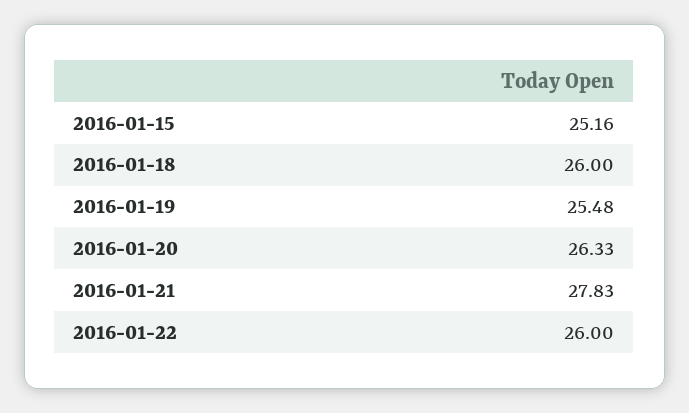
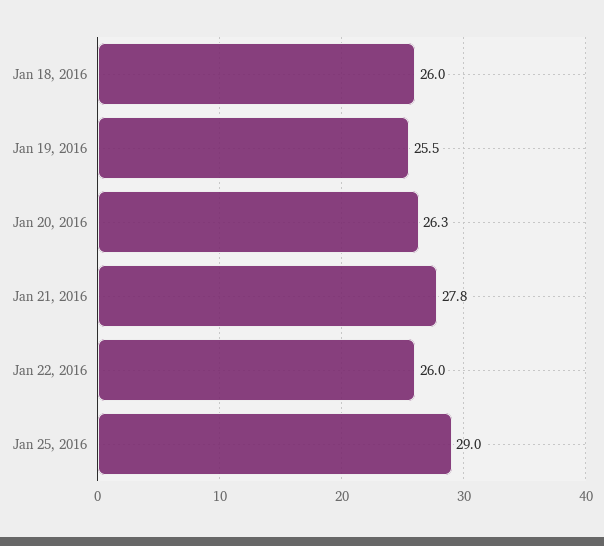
2016-01-15: 25.16 -> none
Jan 25, 2016: none -> 29

